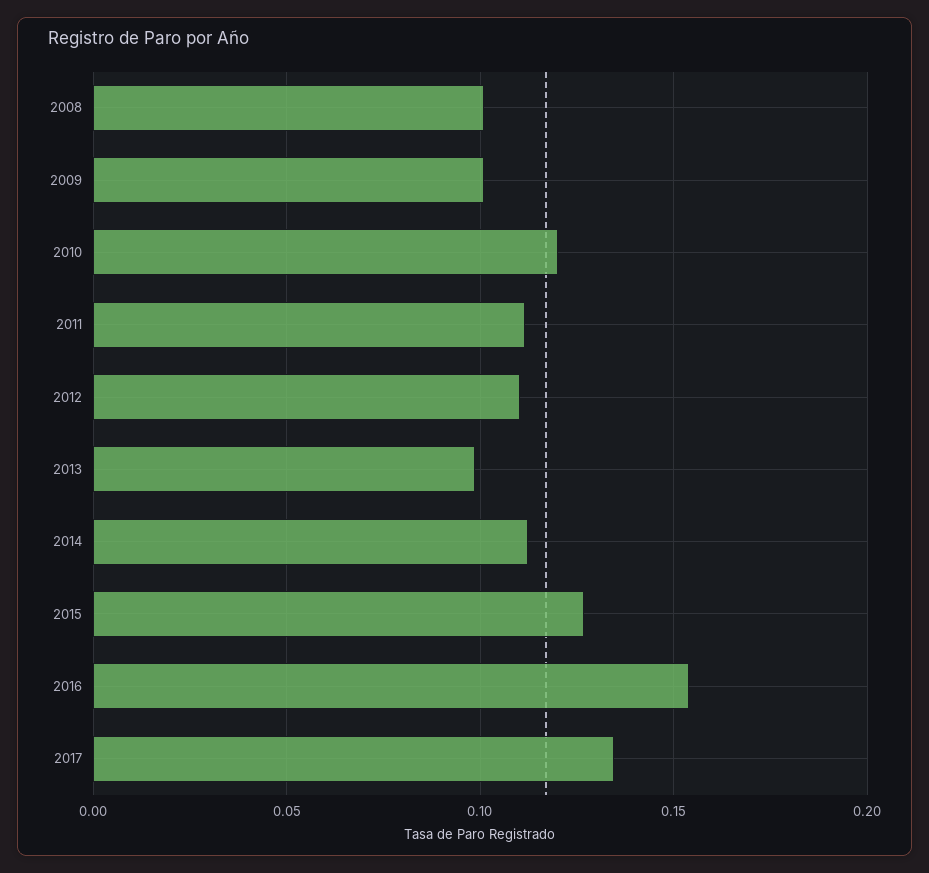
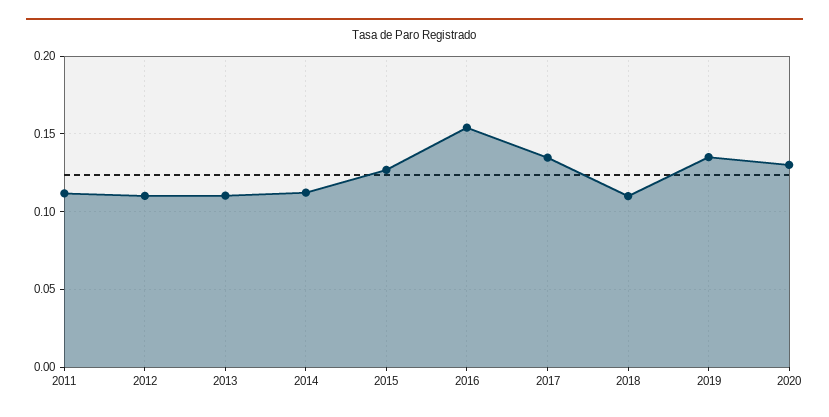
2008: 0.1 -> none
2009: 0.1 -> none
2010: 0.12 -> none
2013: 0.1 -> 0.11
2018: none -> 0.11
2019: none -> 0.135
2020: none -> 0.13

